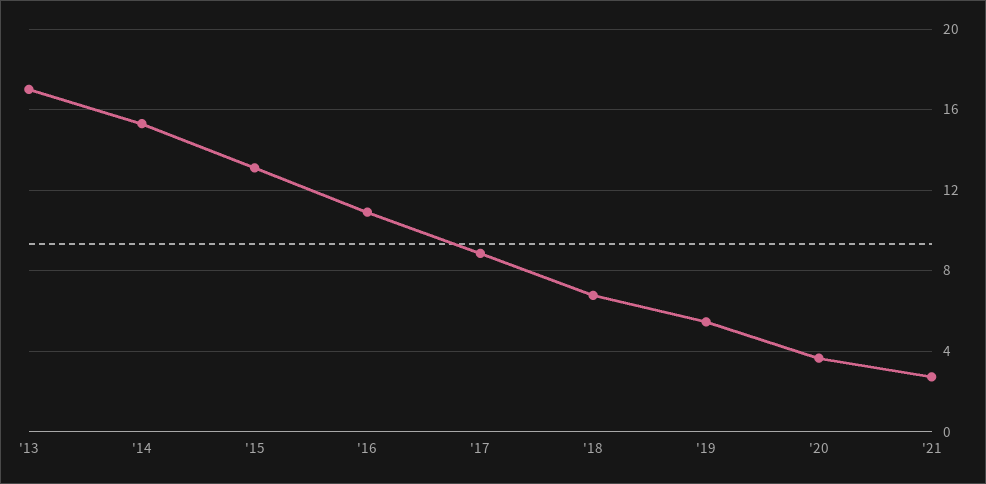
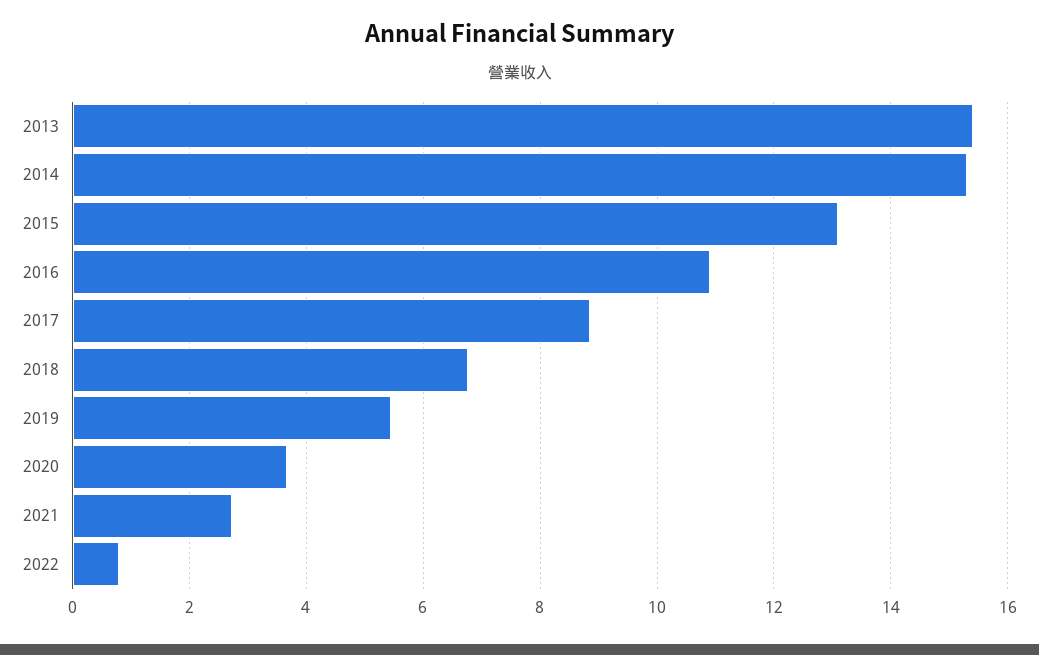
'13: 17 -> 15.4
2022: none -> 0.8

